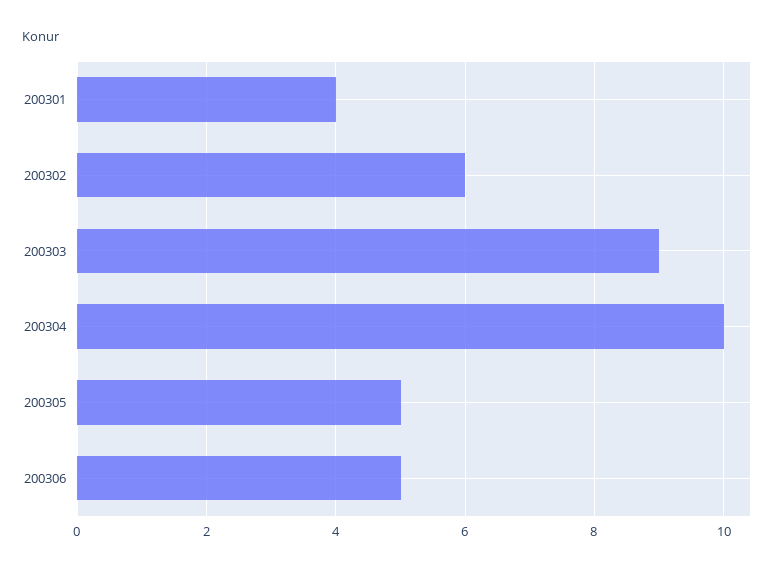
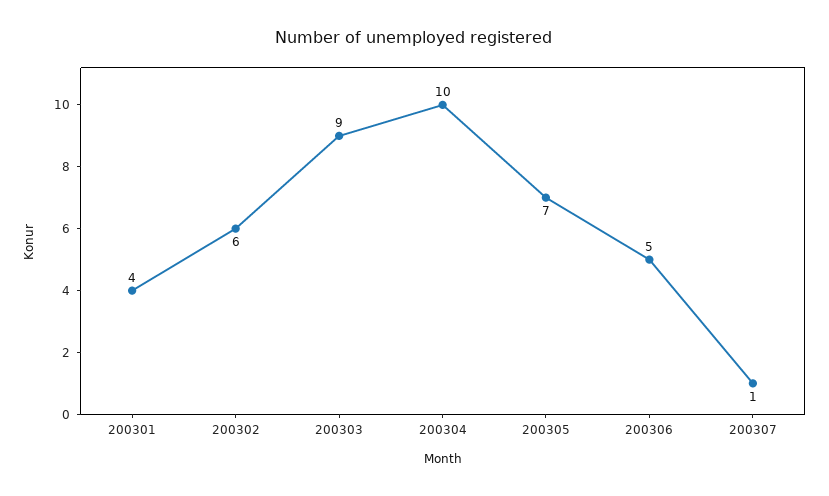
200305: 5 -> 7
200307: none -> 1

